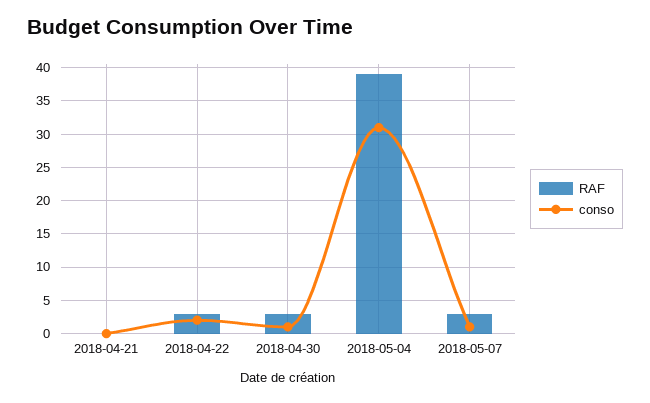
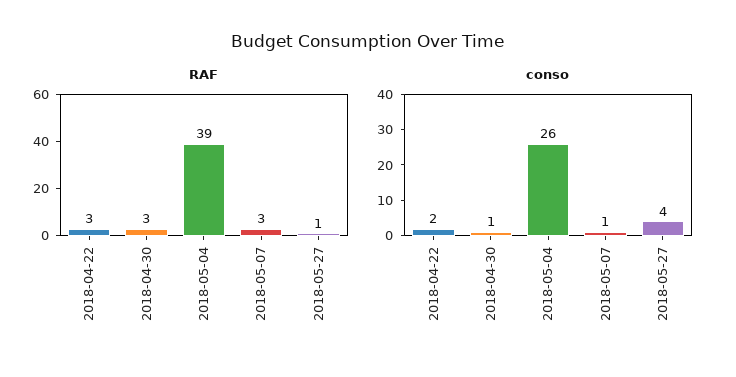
RAF, 2018-04-21: 0 -> none
conso, 2018-04-21: 0 -> none
conso, 2018-05-04: 31 -> 26
RAF, 2018-05-27: none -> 1
conso, 2018-05-27: none -> 4

